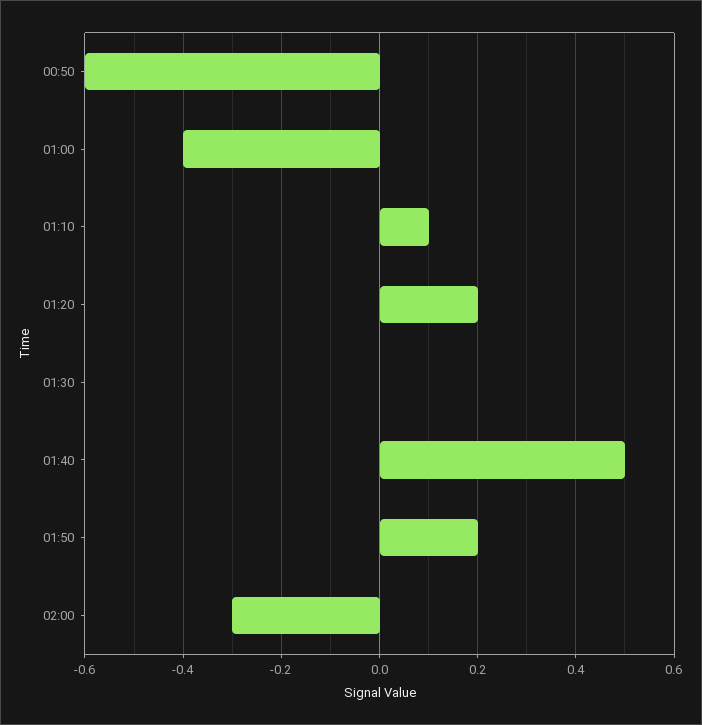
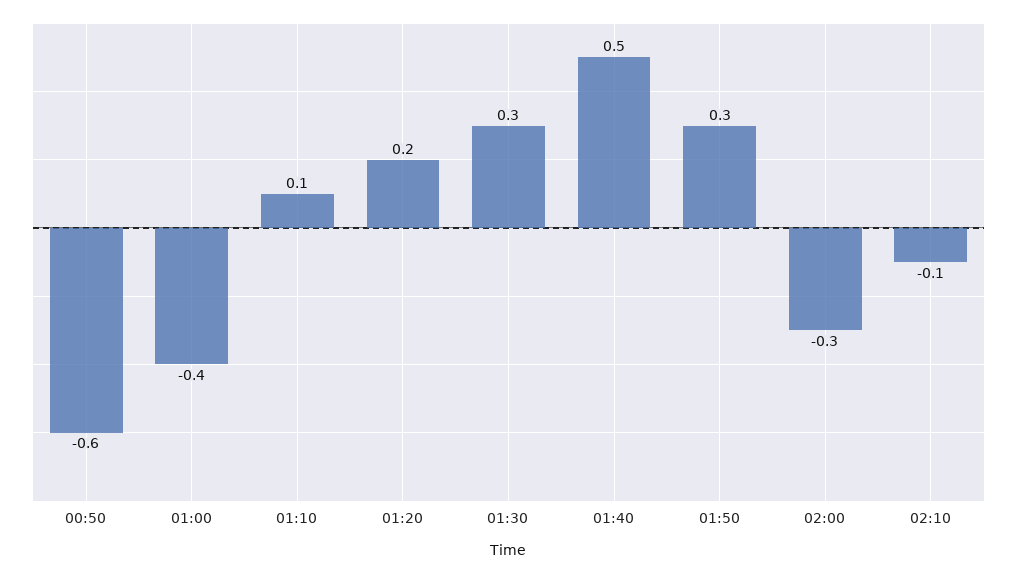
01:30: 0 -> 0.3
01:50: 0.2 -> 0.3
02:10: none -> -0.1

